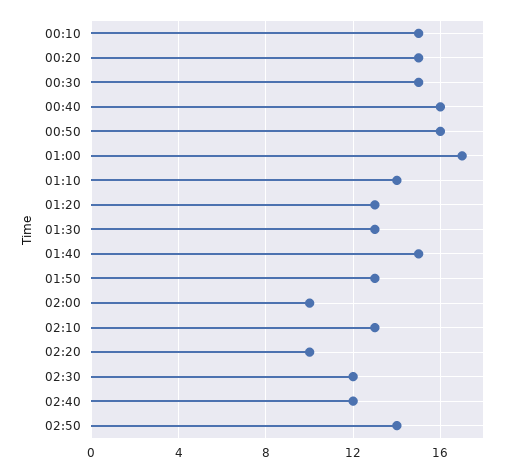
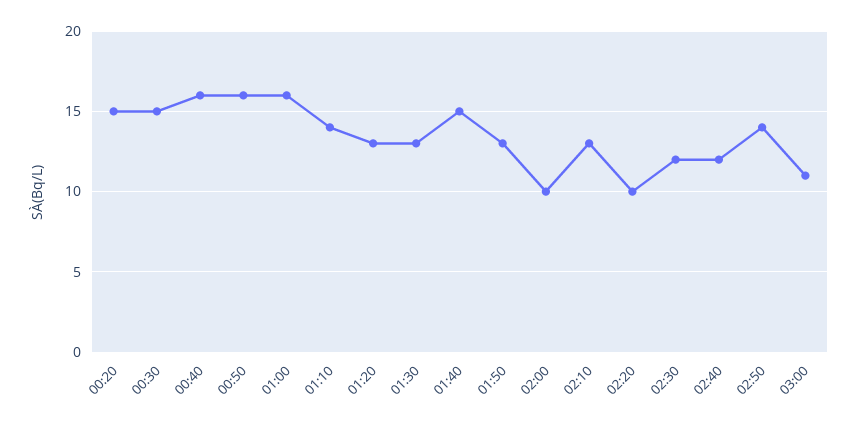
00:10: 15 -> none
01:00: 17 -> 16
03:00: none -> 11

